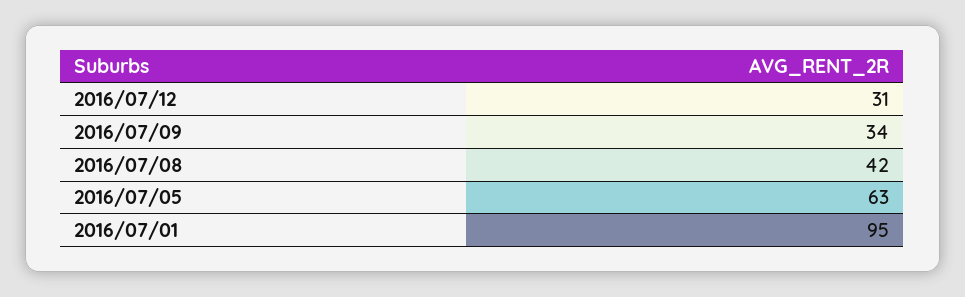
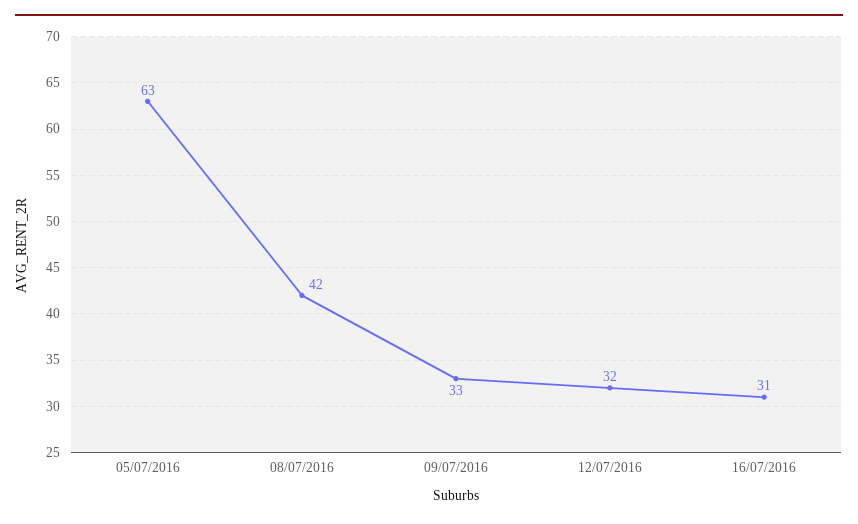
2016/07/12: 31 -> 32
2016/07/09: 34 -> 33
2016/07/01: 95 -> none
16/07/2016: none -> 31

